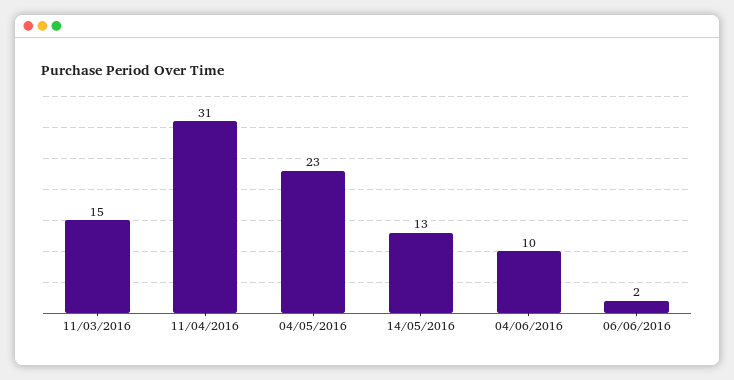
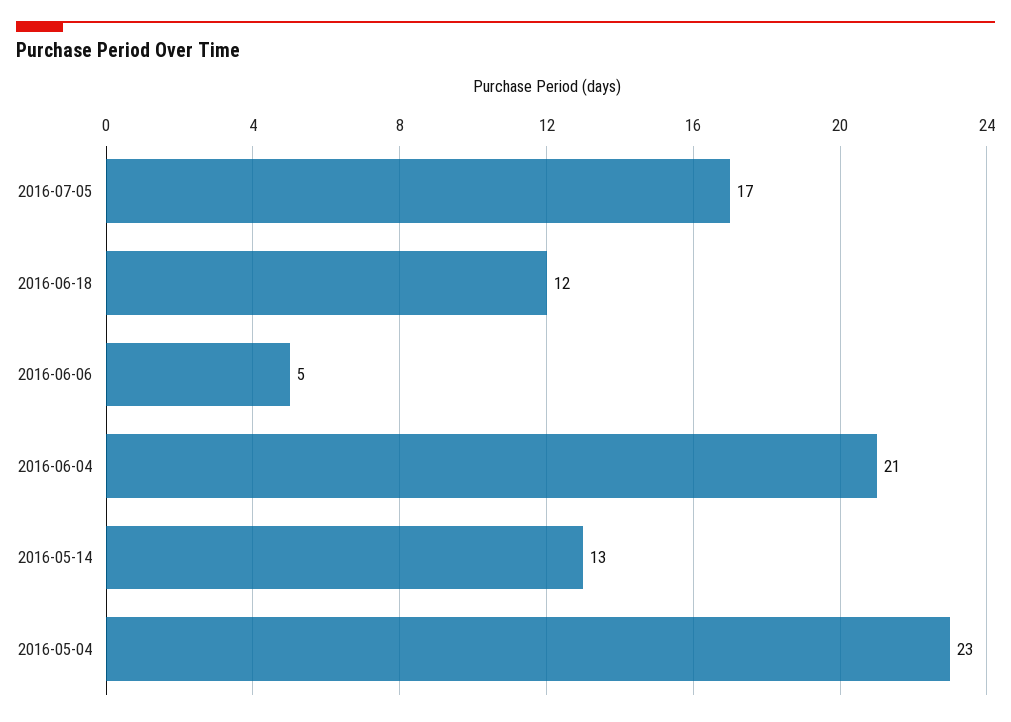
11/03/2016: 15 -> none
11/04/2016: 31 -> none
04/06/2016: 10 -> 21
06/06/2016: 2 -> 5
2016-07-05: none -> 17
2016-06-18: none -> 12

